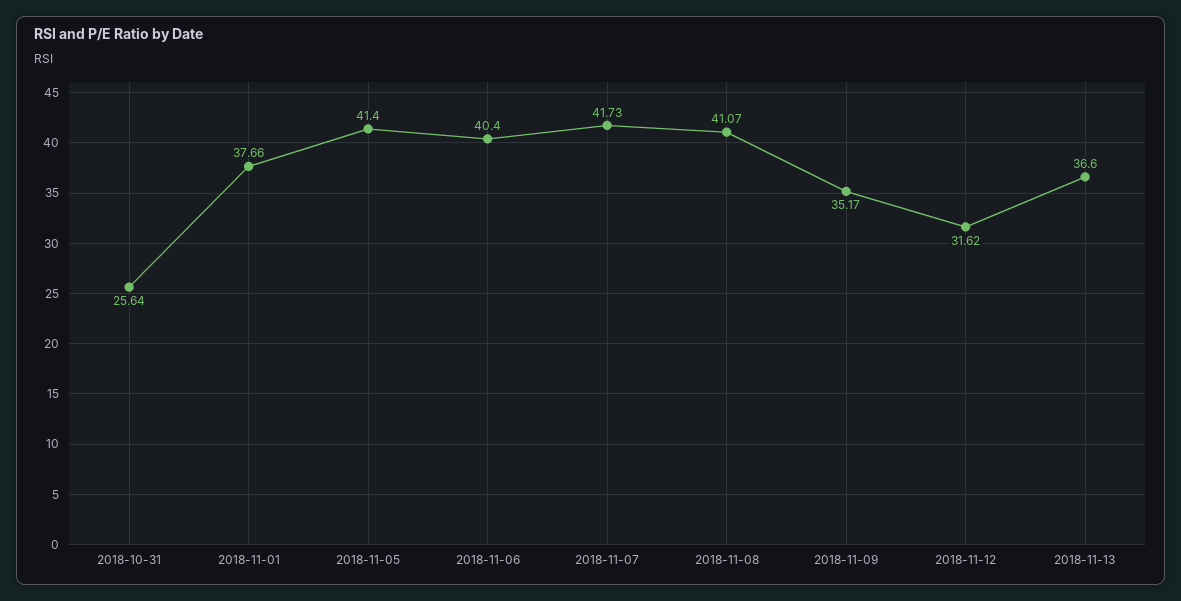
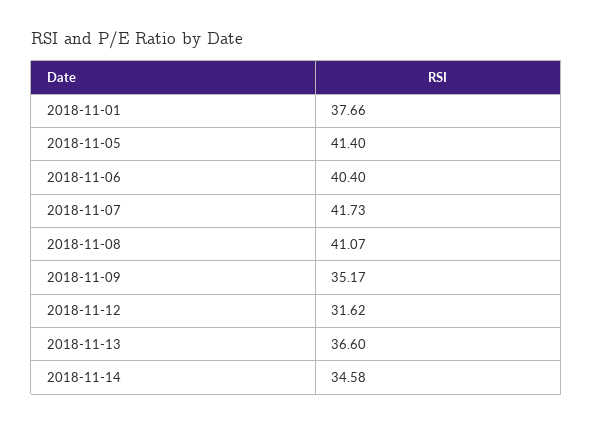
2018-10-31: 25.64 -> none
2018-11-14: none -> 34.58

